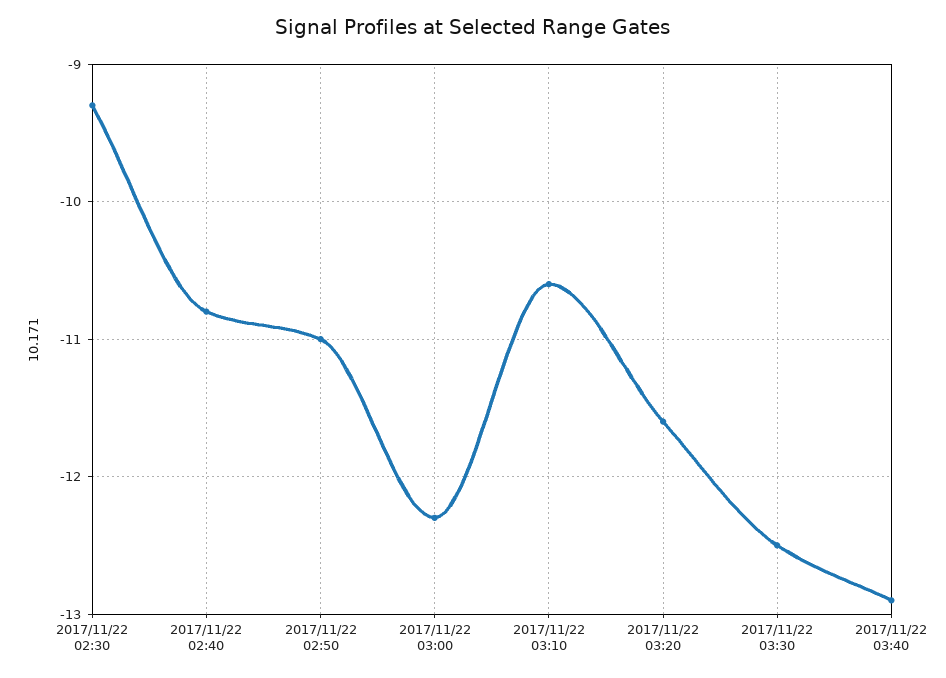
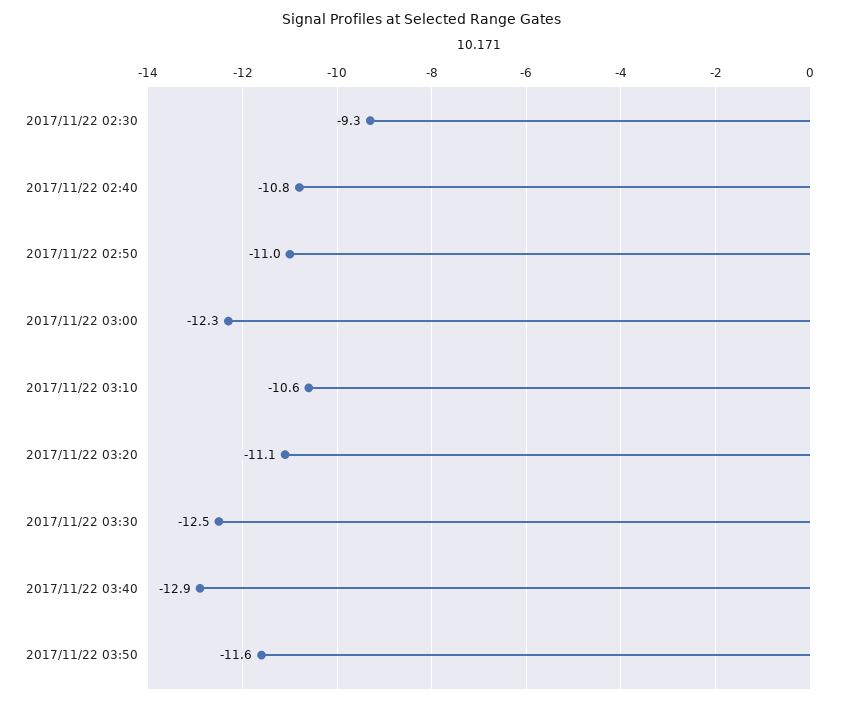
2017/11/22 03:20: -11.6 -> -11.1
2017/11/22 03:50: none -> -11.6

